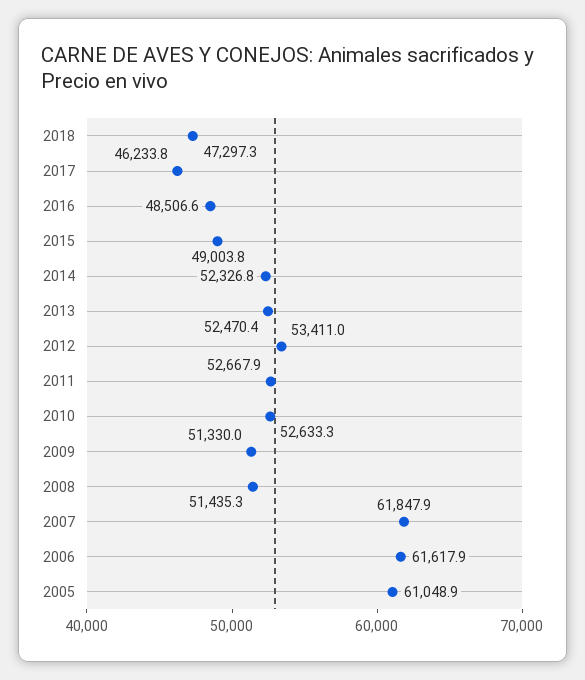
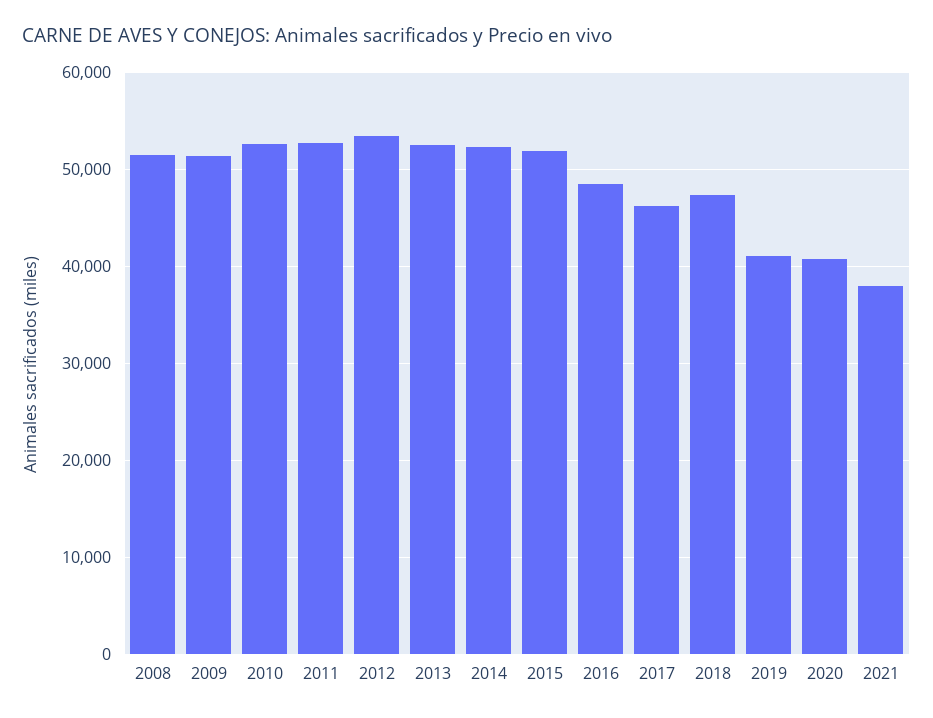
2015: 49003.8 -> 52000
2007: 61847.9 -> none
2006: 61617.9 -> none
2005: 61048.9 -> none
2019: none -> 41000
2020: none -> 41000
2021: none -> 38000

